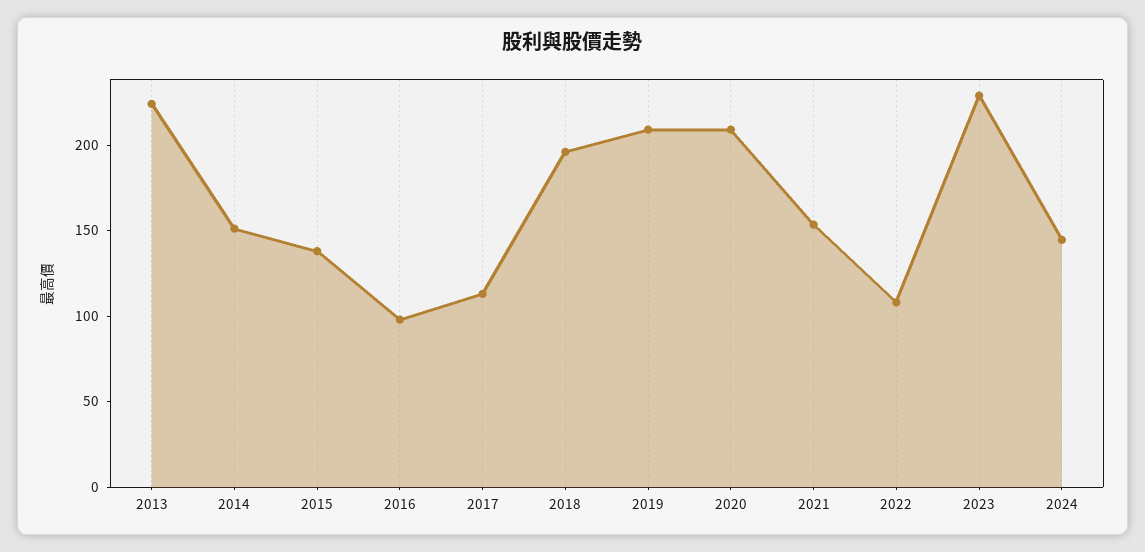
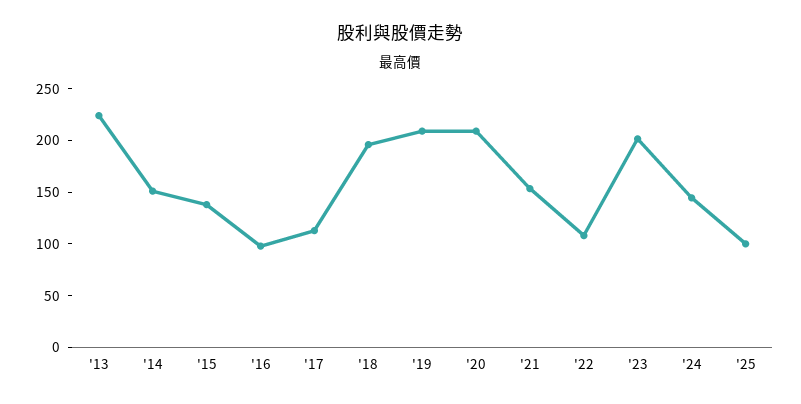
2023: 230 -> 200
'25: none -> 100

